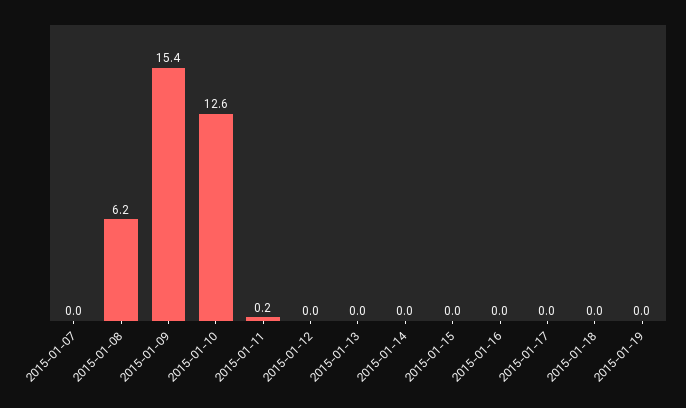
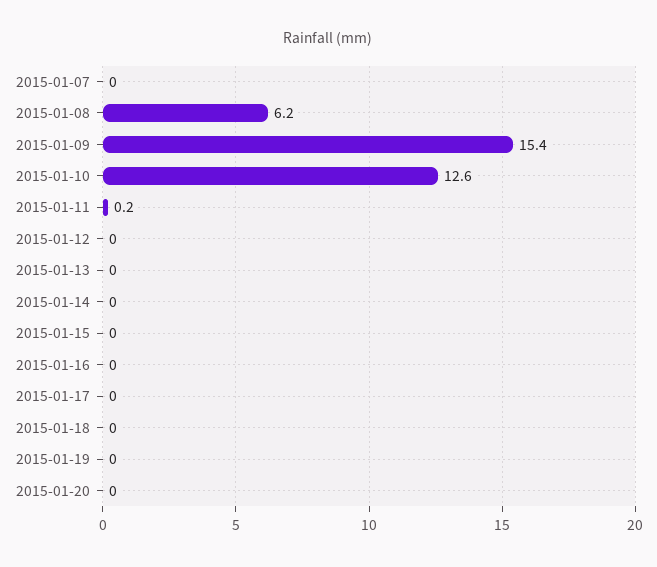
2015-01-20: none -> 0

